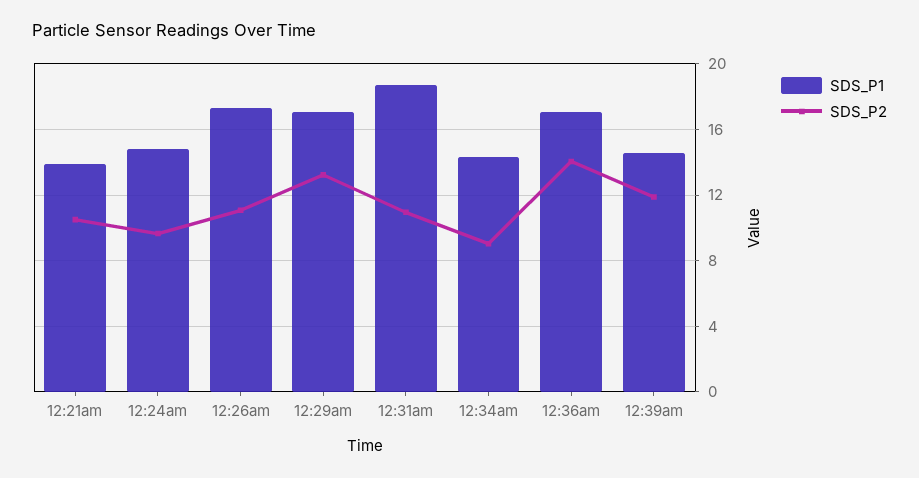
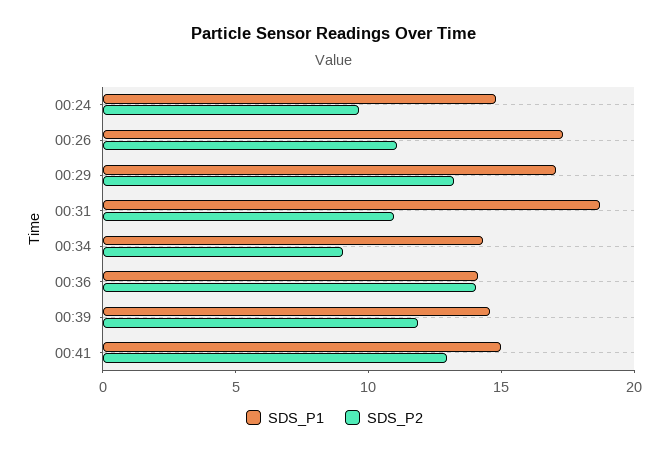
SDS_P1, 12:21am: 14 -> none
SDS_P2, 12:21am: 10.5 -> none
SDS_P1, 12:36am: 17 -> 14
SDS_P1, 00:41: none -> 15
SDS_P2, 00:41: none -> 13

